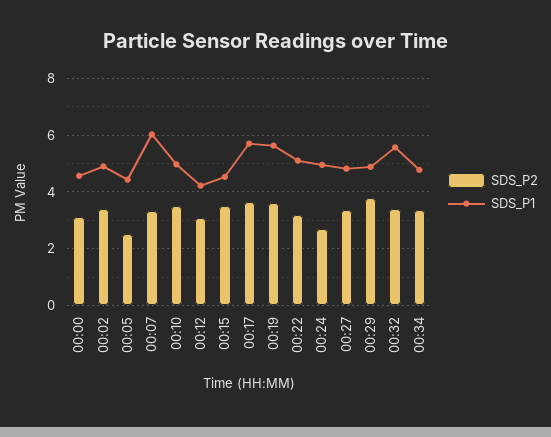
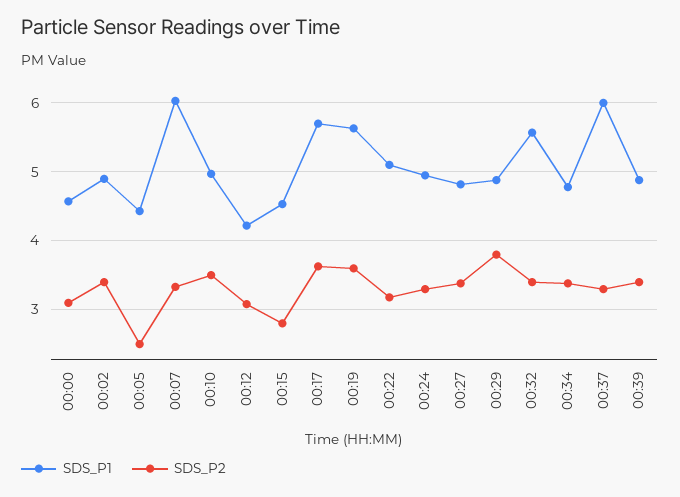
SDS_P2, 00:15: 3.5 -> 2.8
SDS_P2, 00:24: 2.75 -> 3.3
SDS_P1, 00:37: none -> 6
SDS_P2, 00:37: none -> 3.3
SDS_P1, 00:39: none -> 4.9
SDS_P2, 00:39: none -> 3.4

